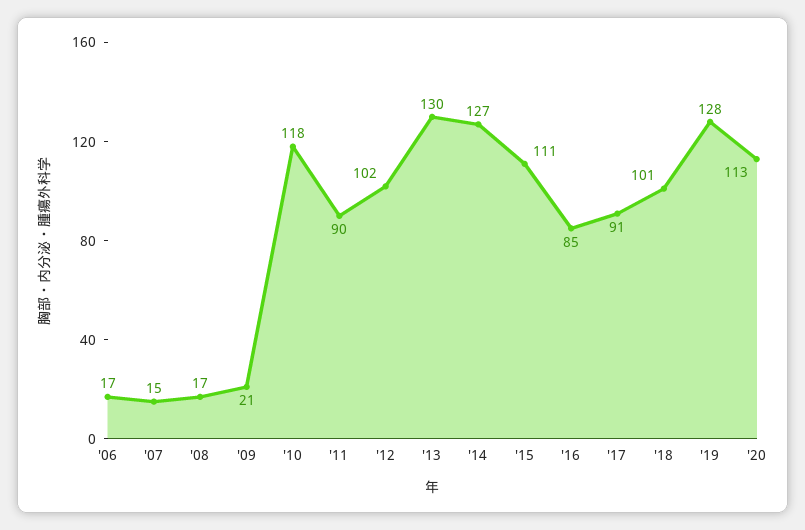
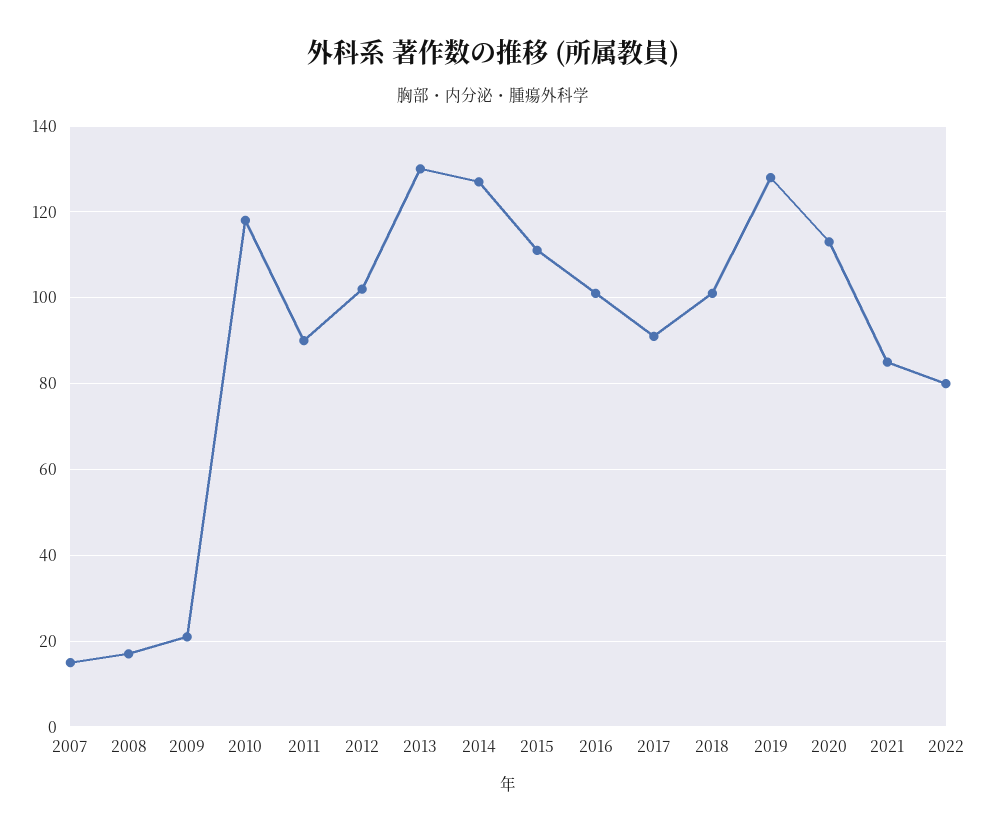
'06: 17 -> none
'16: 85 -> 100
2021: none -> 85
2022: none -> 80

